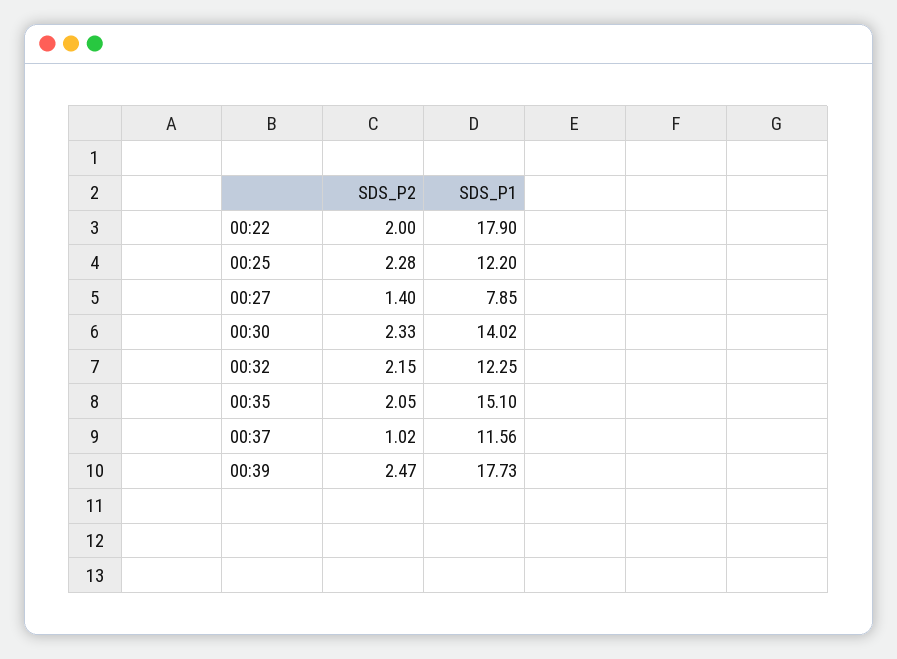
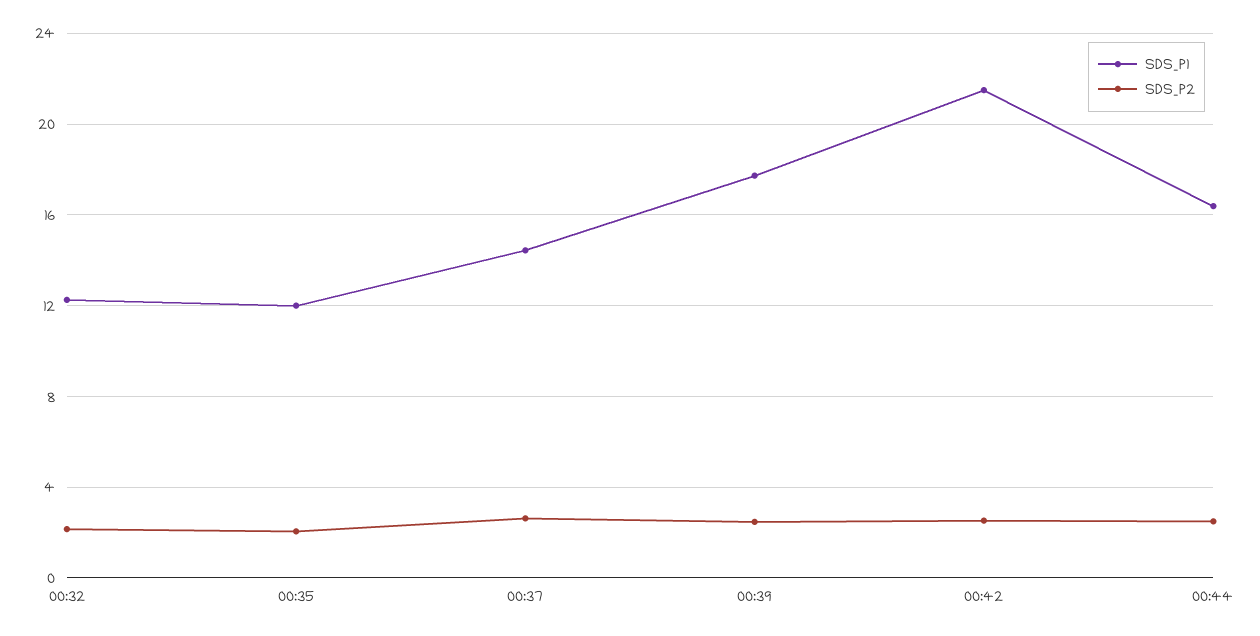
SDS_P2, 00:22: 2 -> none
SDS_P1, 00:22: 17.9 -> none
SDS_P2, 00:25: 2.28 -> none
SDS_P1, 00:25: 12.2 -> none
SDS_P2, 00:27: 1.4 -> none
SDS_P1, 00:27: 7.85 -> none
SDS_P2, 00:30: 2.33 -> none
SDS_P1, 00:30: 14.02 -> none
SDS_P1, 00:35: 15.1 -> 12
SDS_P2, 00:37: 1.02 -> 2.5
SDS_P1, 00:37: 11.56 -> 14.5
SDS_P1, 00:42: none -> 21.5
SDS_P2, 00:42: none -> 2.5
SDS_P1, 00:44: none -> 16.5
SDS_P2, 00:44: none -> 2.5

